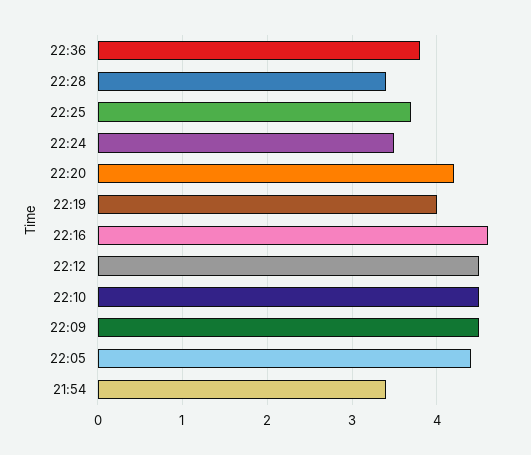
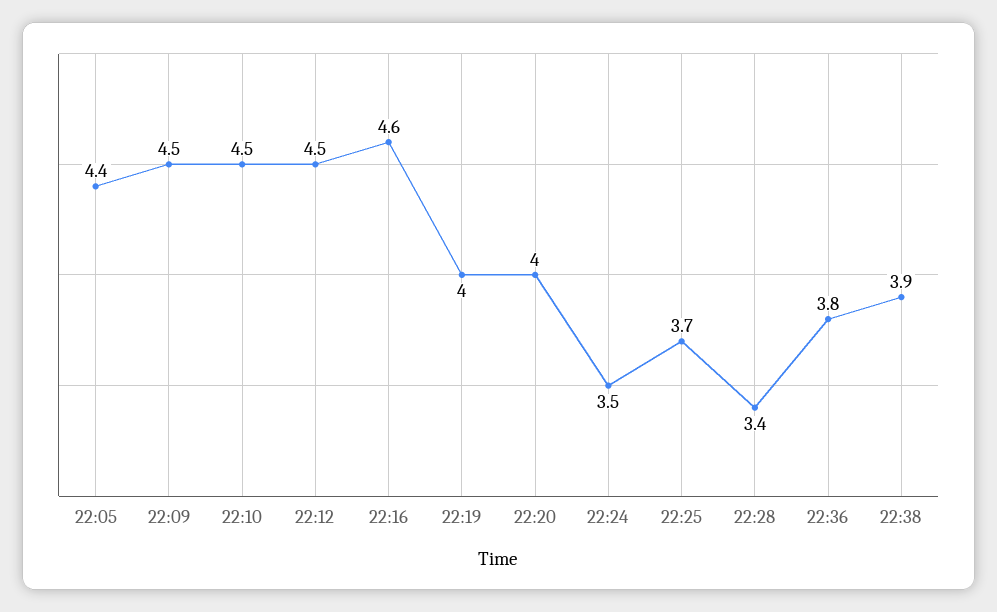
22:20: 4.2 -> 4
21:54: 3.4 -> none
22:38: none -> 3.9

